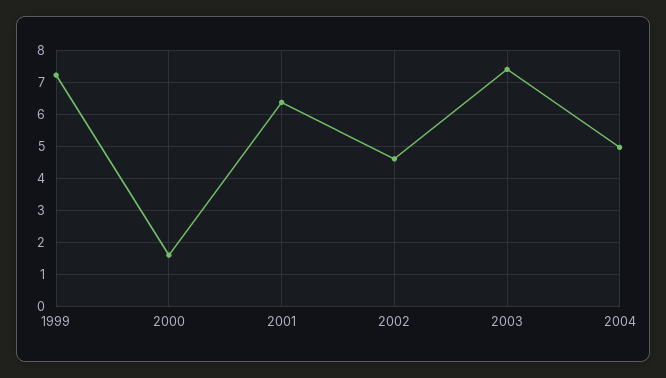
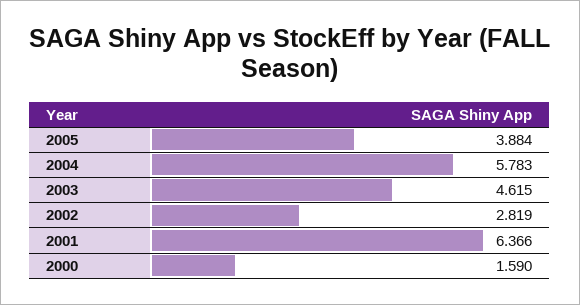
1999: 7.2 -> none
2002: 4.6 -> 2.819
2003: 7.4 -> 4.615
2004: 5 -> 5.783
2005: none -> 3.884

